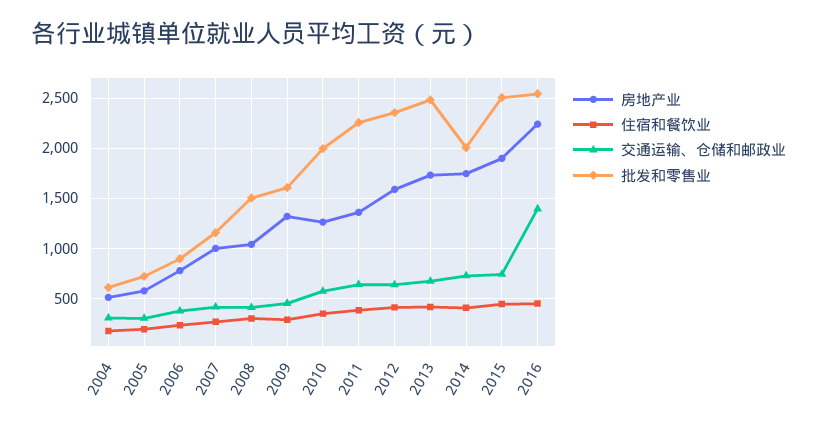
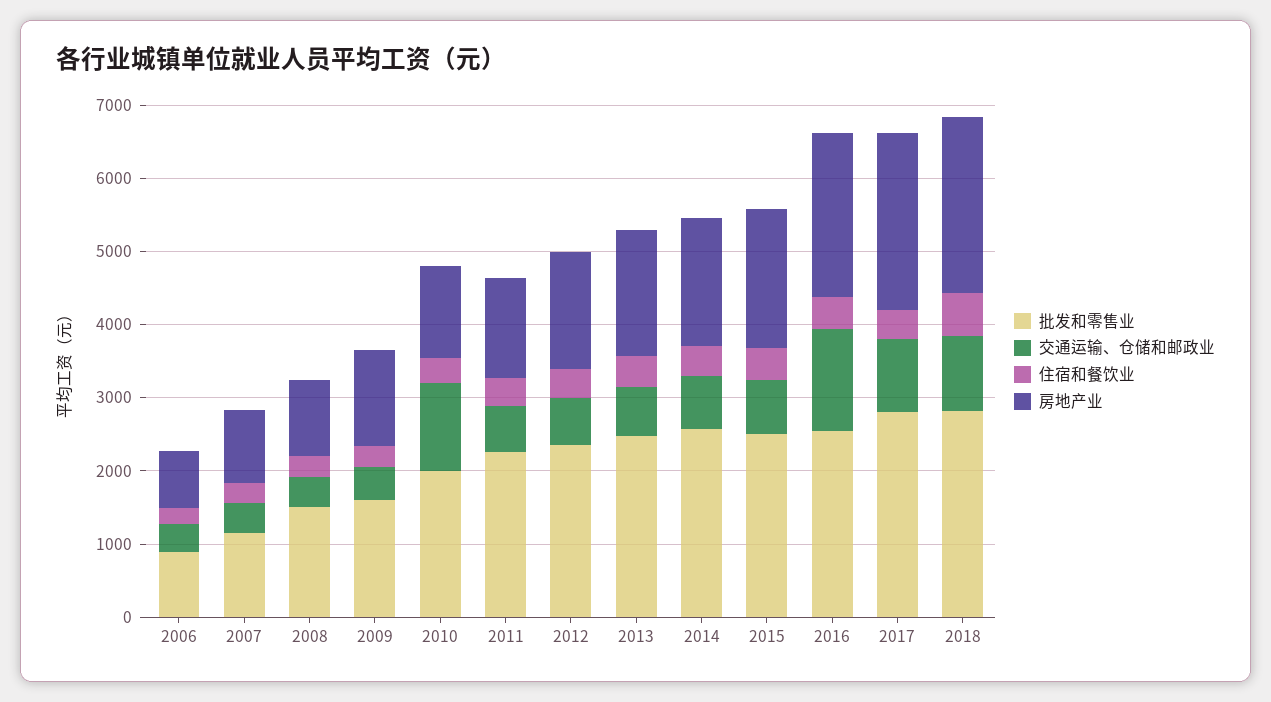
房地产业, 2004: 500 -> none
住宿和餐饮业, 2004: 200 -> none
交通运输、仓储和邮政业, 2004: 300 -> none
批发和零售业, 2004: 600 -> none
房地产业, 2005: 600 -> none
住宿和餐饮业, 2005: 200 -> none
交通运输、仓储和邮政业, 2005: 300 -> none
批发和零售业, 2005: 700 -> none
交通运输、仓储和邮政业, 2010: 600 -> 1200
批发和零售业, 2014: 2000 -> 2600
批发和零售业, 2017: none -> 2800
交通运输、仓储和邮政业, 2017: none -> 1000
住宿和餐饮业, 2017: none -> 400
房地产业, 2017: none -> 2400
批发和零售业, 2018: none -> 2800
交通运输、仓储和邮政业, 2018: none -> 1000
住宿和餐饮业, 2018: none -> 600
房地产业, 2018: none -> 2400

